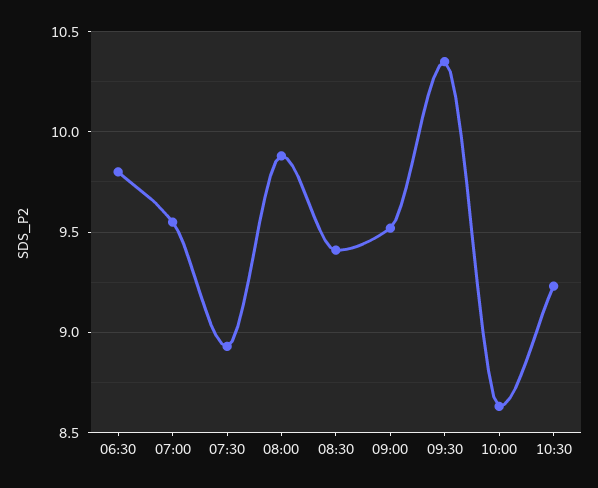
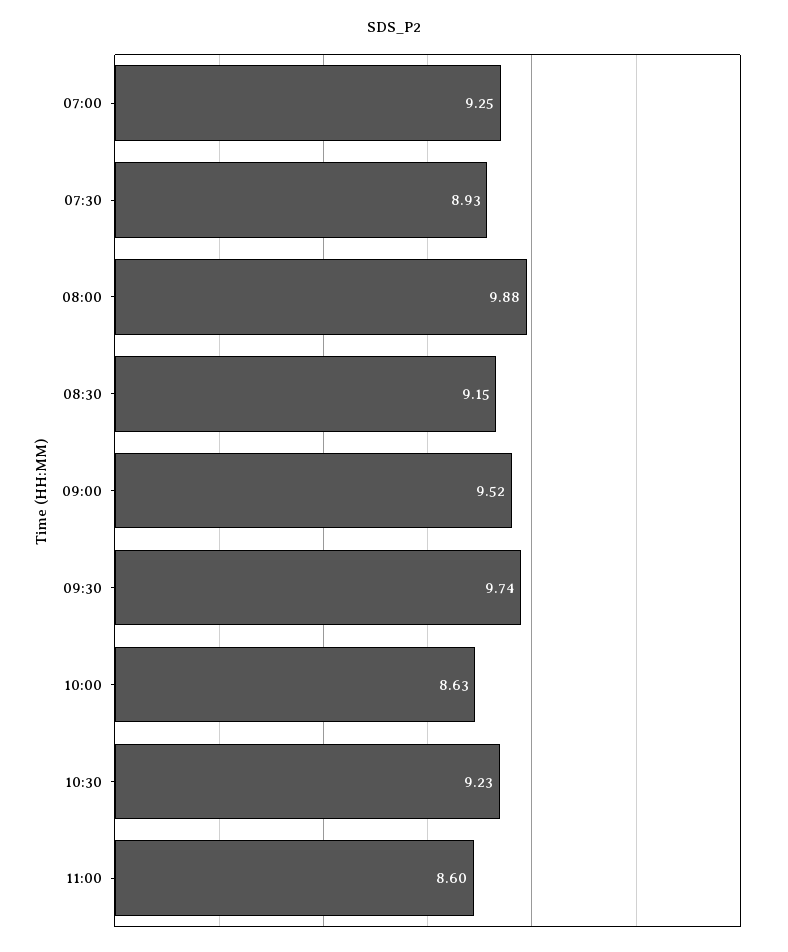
06:30: 9.8 -> none
07:00: 9.55 -> 9.25
08:30: 9.4 -> 9.15
09:30: 10.35 -> 9.74
11:00: none -> 8.6

